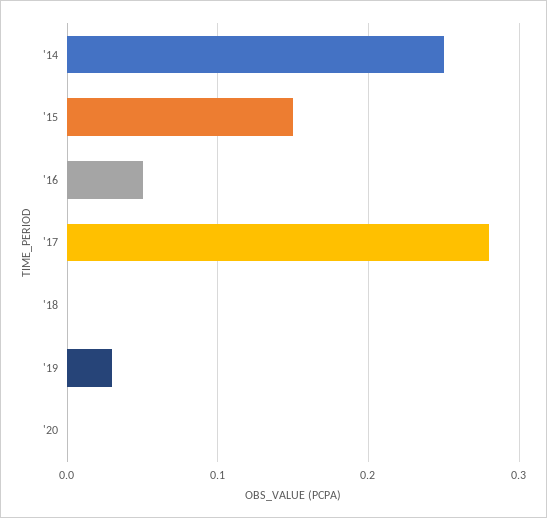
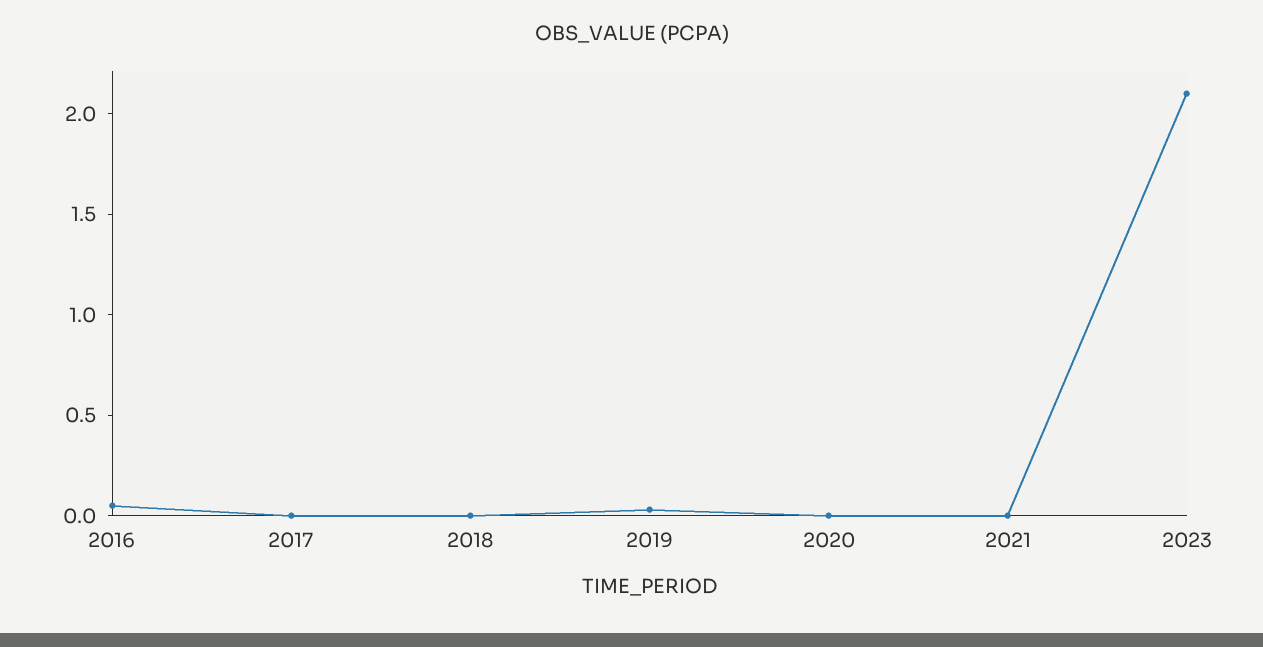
'14: 0.25 -> none
'15: 0.15 -> none
'17: 0.28 -> 0
2021: none -> 0
2023: none -> 2.1

